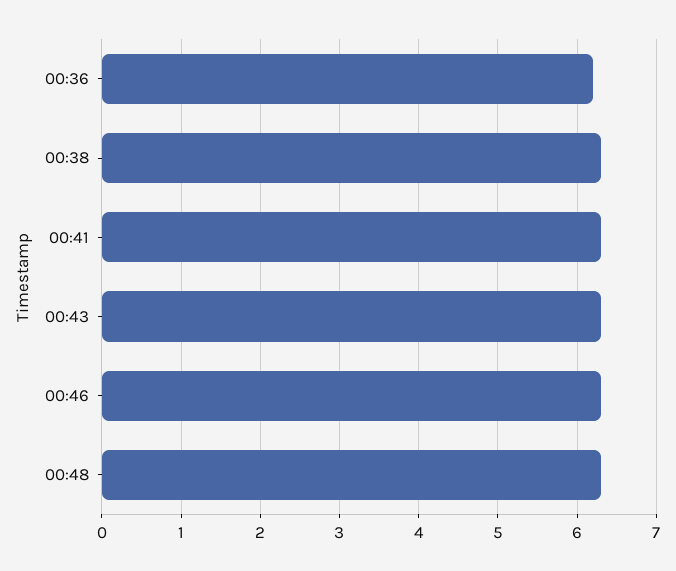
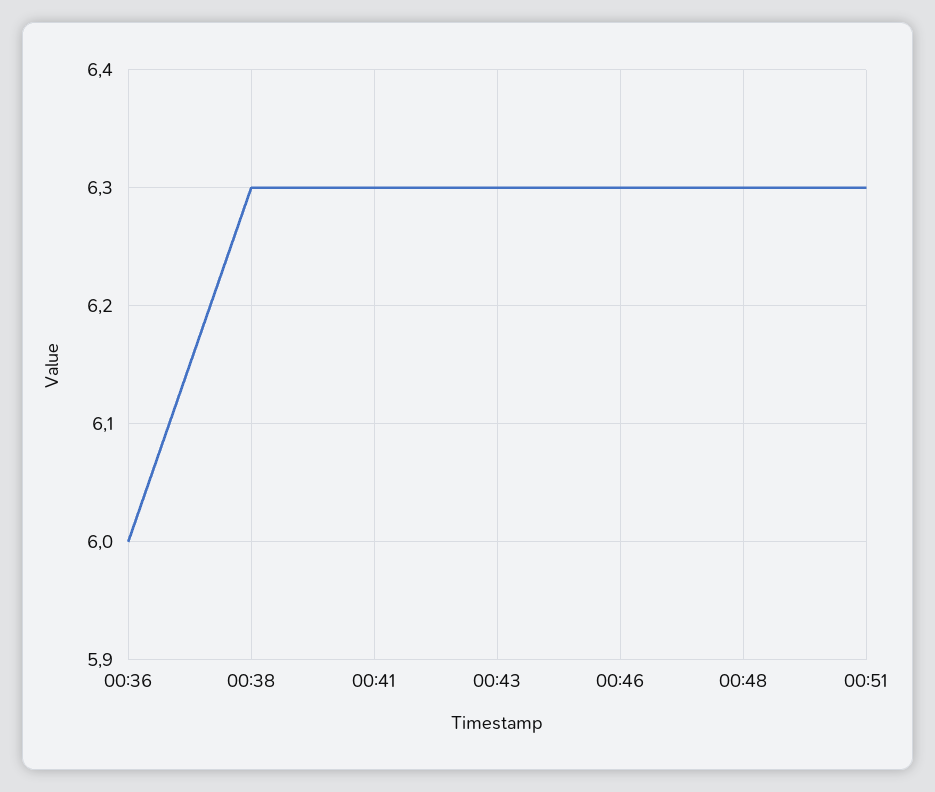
00:36: 6.2 -> 6
00:51: none -> 6.3

